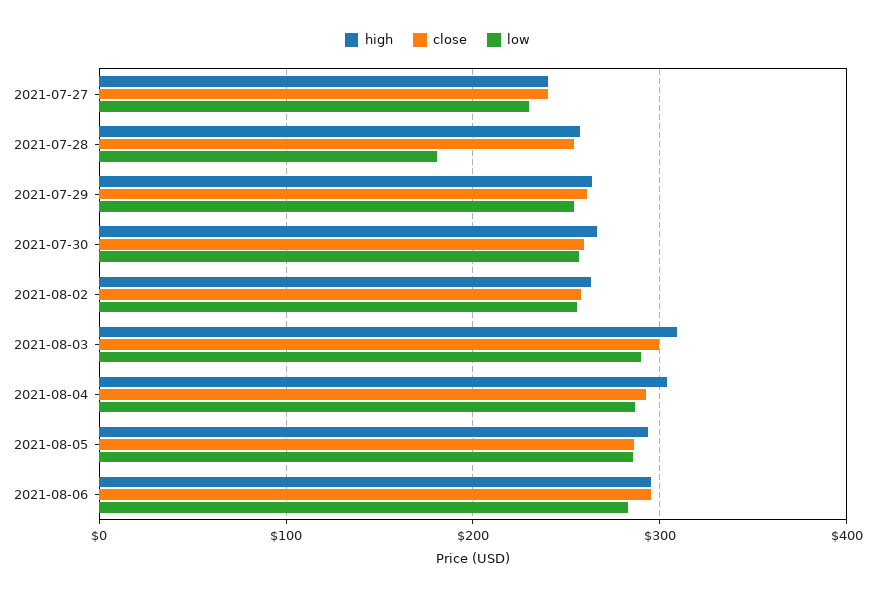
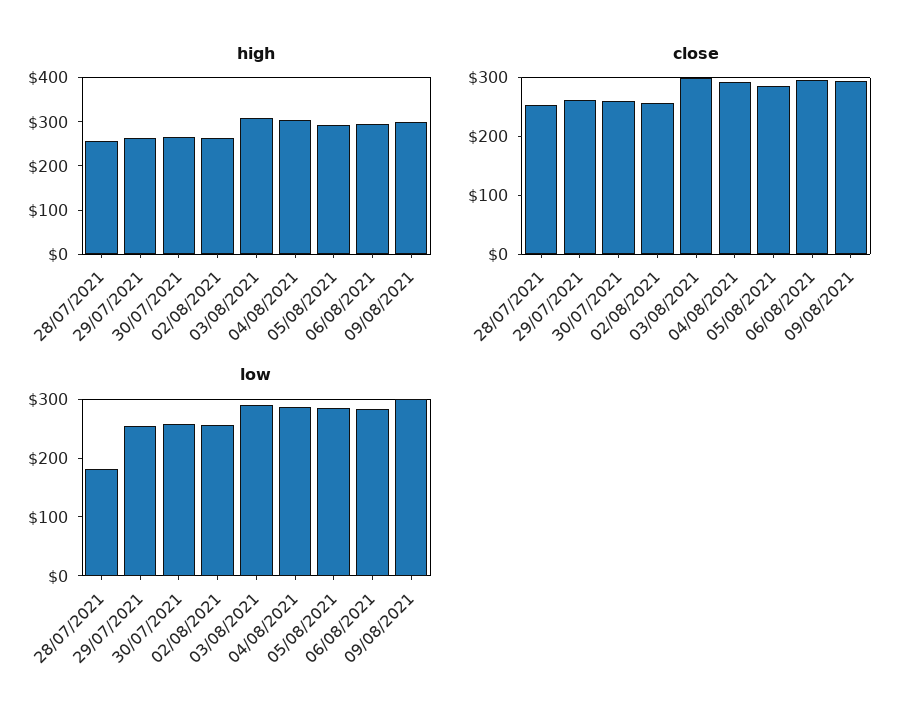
high, 2021-07-27: 240 -> none
close, 2021-07-27: 240 -> none
low, 2021-07-27: 230 -> none
high, 09/08/2021: none -> 300
close, 09/08/2021: none -> 300
low, 09/08/2021: none -> 300

